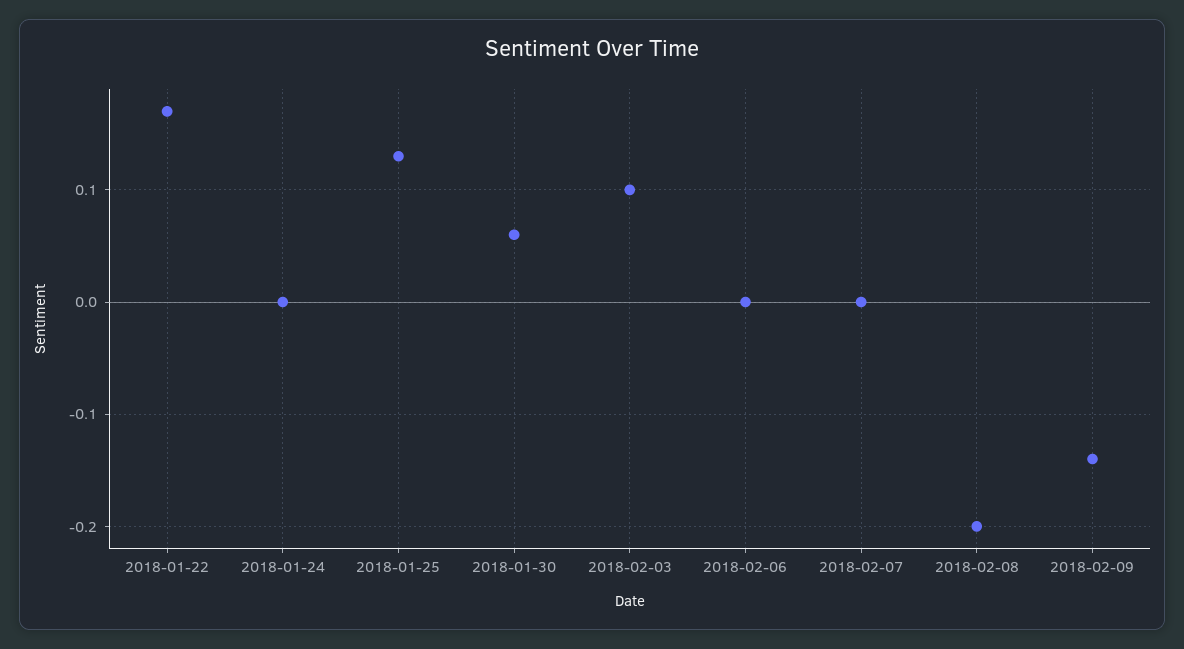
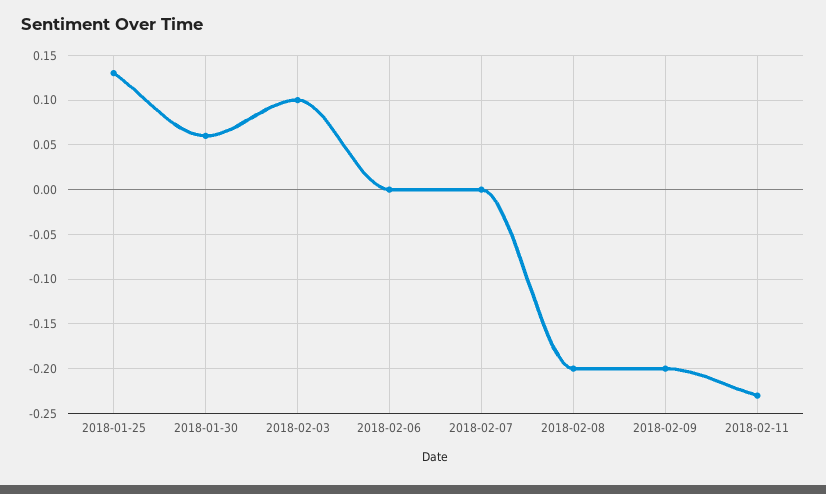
2018-01-22: 0.17 -> none
2018-01-24: 0 -> none
2018-02-09: -0.14 -> -0.2
2018-02-11: none -> -0.23

